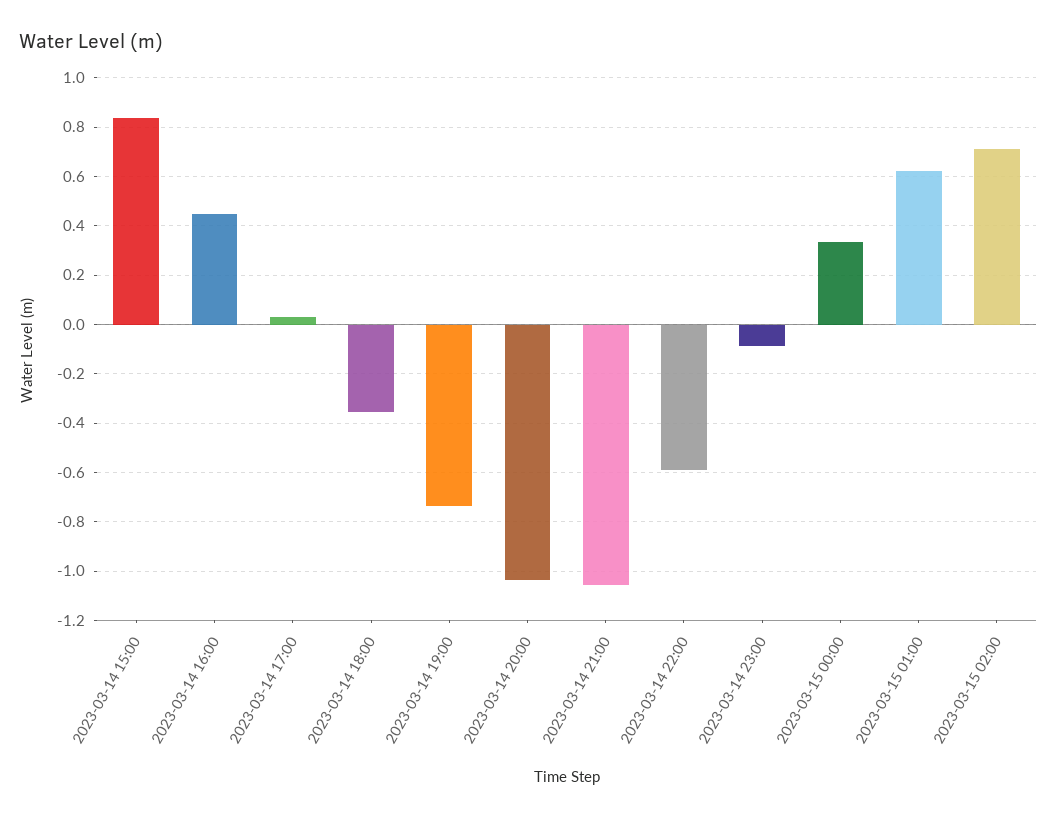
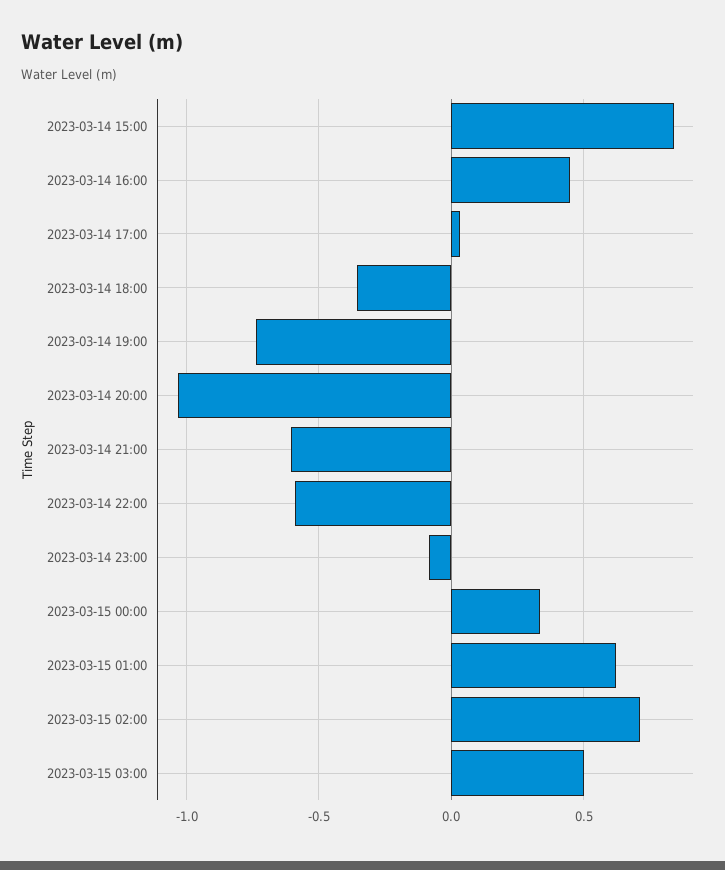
2023-03-14 21:00: -1.05 -> -0.6
2023-03-15 03:00: none -> 0.5

